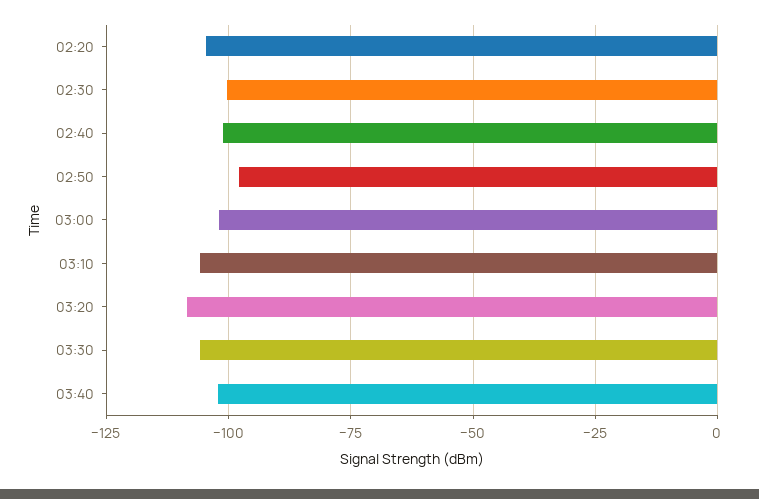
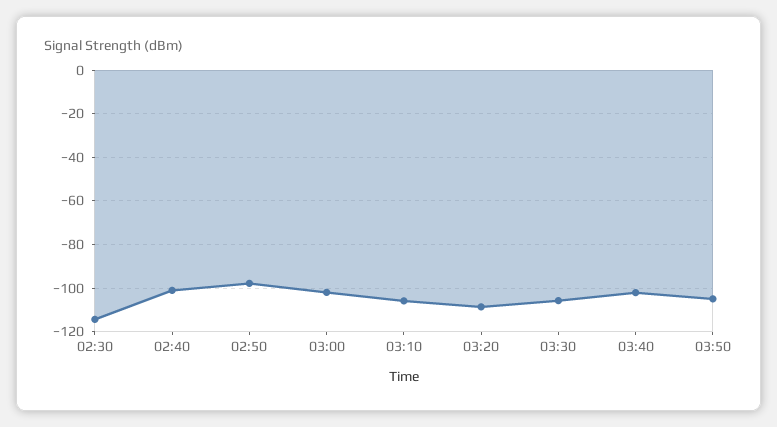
02:20: -105 -> none
02:30: -100 -> -115
03:50: none -> -105

